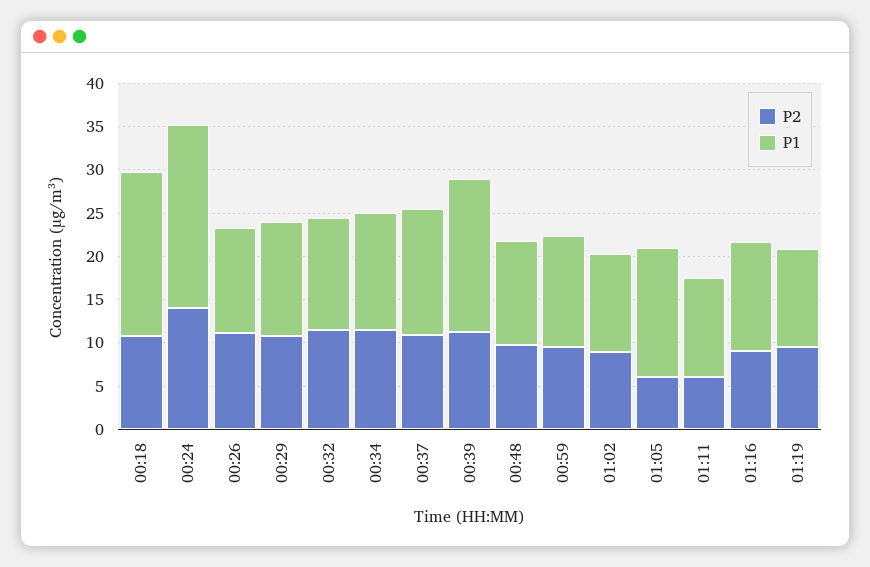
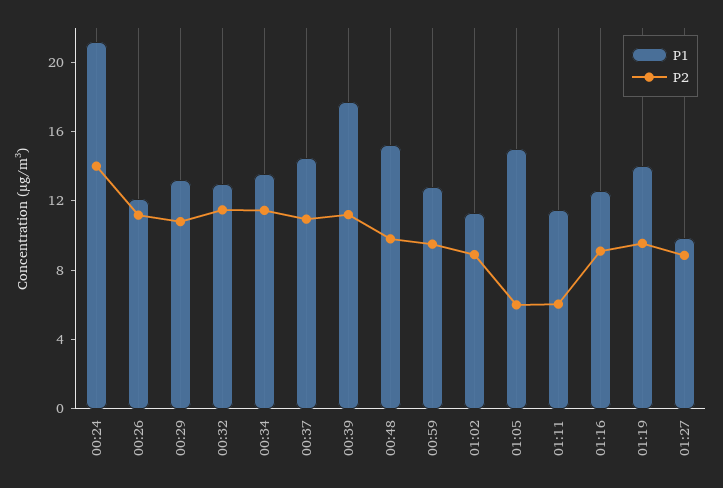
P2, 00:18: 11 -> none
P1, 00:18: 19 -> none
P1, 00:48: 12 -> 15
P1, 01:19: 11 -> 14
P1, 01:27: none -> 10
P2, 01:27: none -> 9

